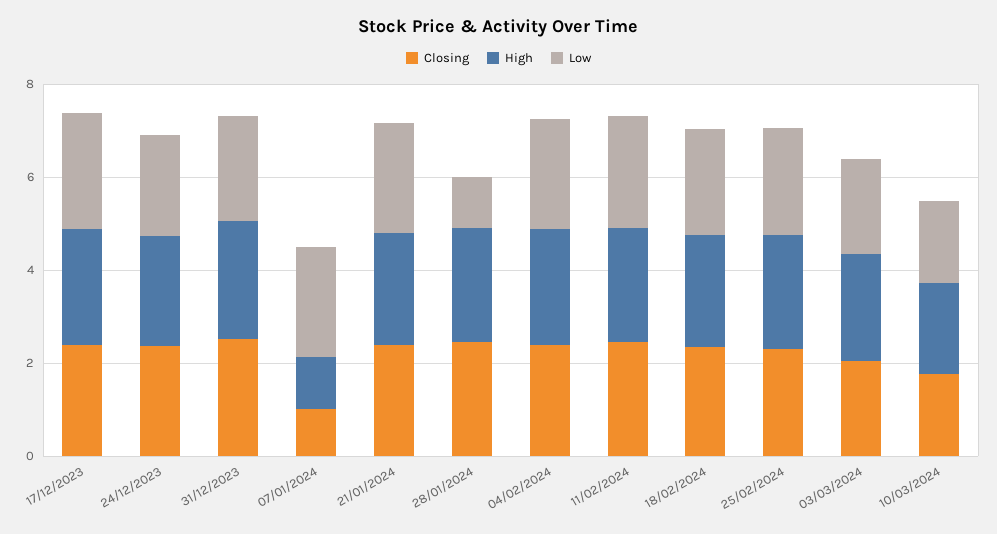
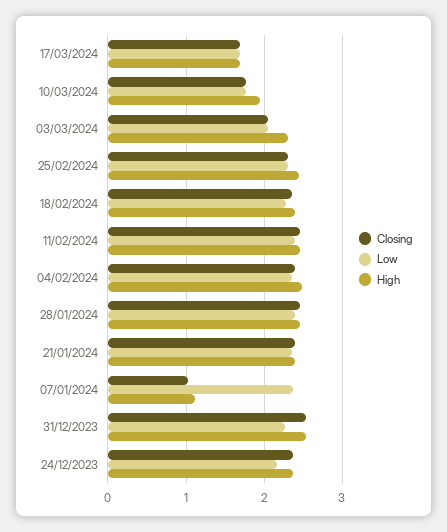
Closing, 17/12/2023: 2.5 -> none
High, 17/12/2023: 2.5 -> none
Low, 17/12/2023: 2.5 -> none
Low, 28/01/2024: 1 -> 2.4
Closing, 17/03/2024: none -> 1.7
Low, 17/03/2024: none -> 1.7
High, 17/03/2024: none -> 1.7

